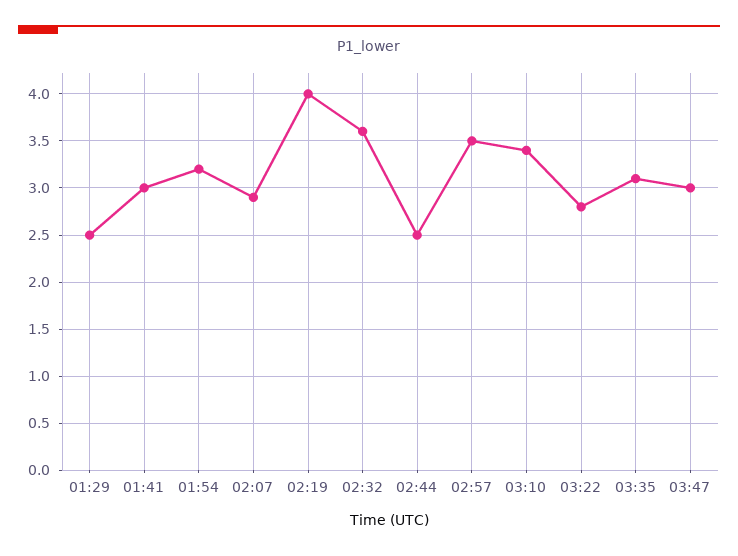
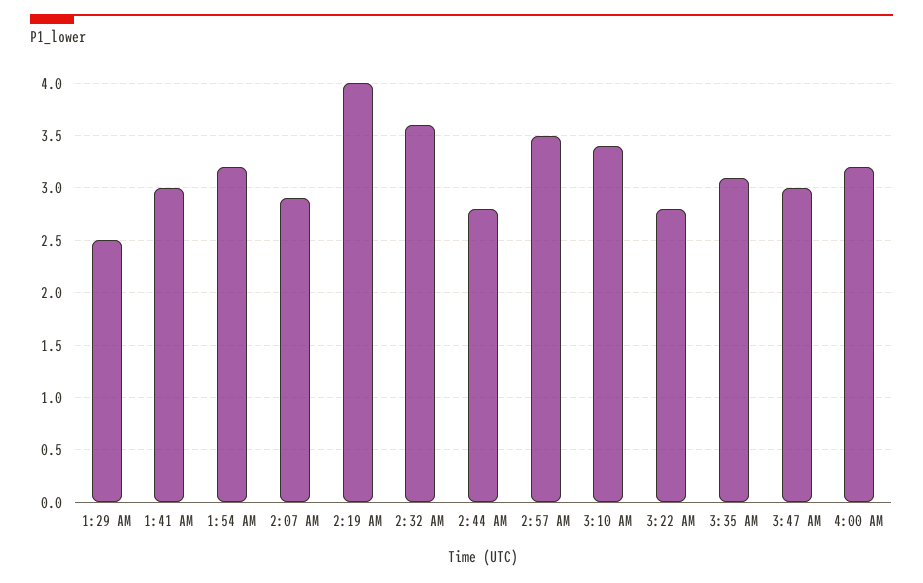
02:44: 2.5 -> 2.8
4:00 AM: none -> 3.2

